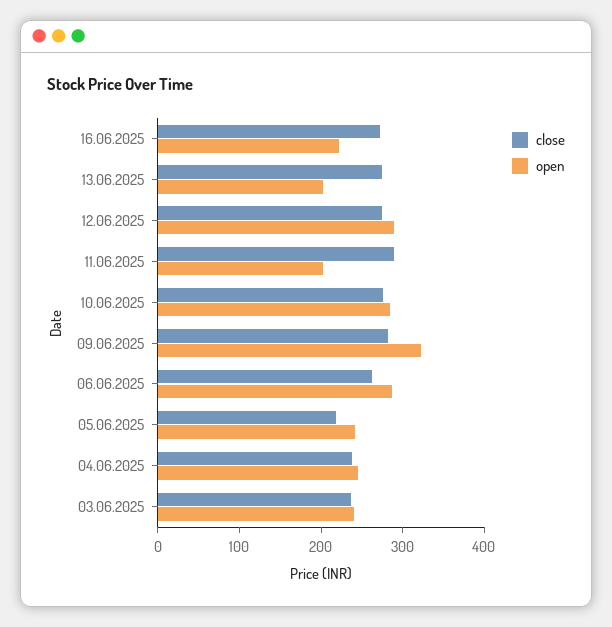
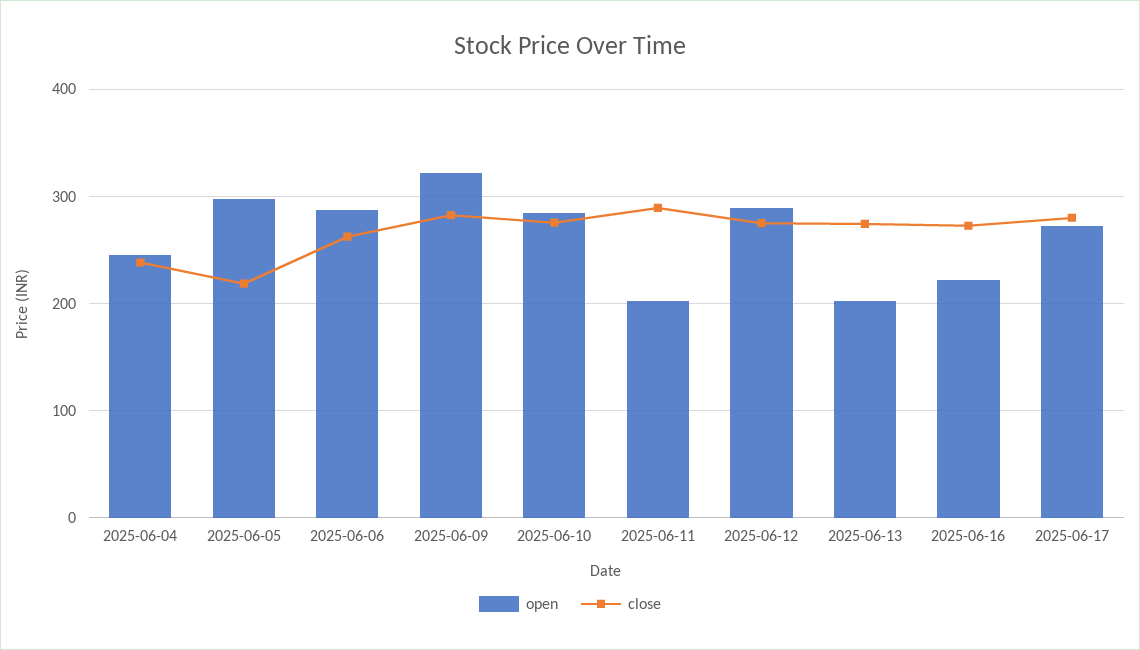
open, 05.06.2025: 240 -> 300
close, 03.06.2025: 240 -> none
open, 03.06.2025: 240 -> none
open, 2025-06-17: none -> 270
close, 2025-06-17: none -> 280

